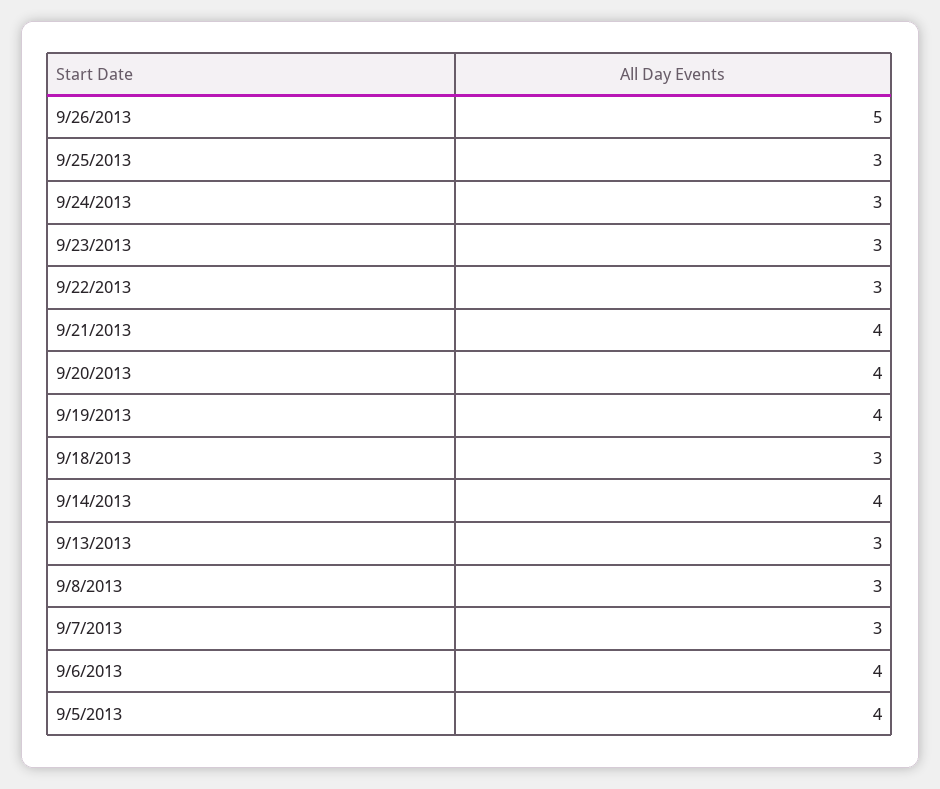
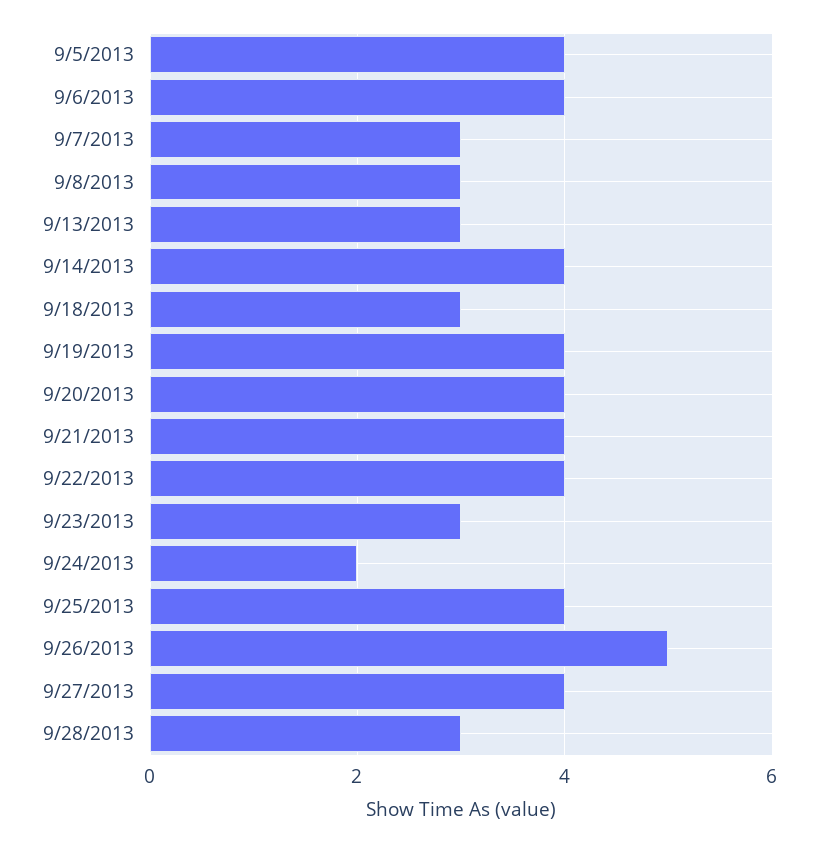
9/25/2013: 3 -> 4
9/24/2013: 3 -> 2
9/22/2013: 3 -> 4
9/27/2013: none -> 4
9/28/2013: none -> 3

